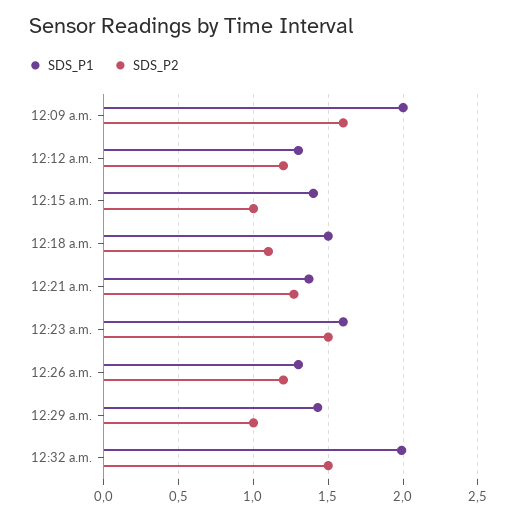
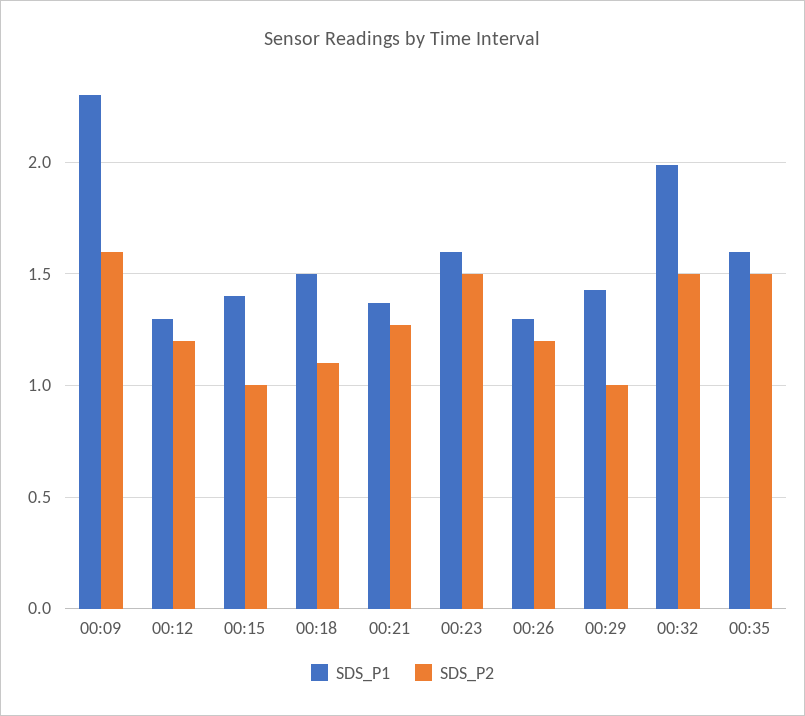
SDS_P1, 12:09 a.m.: 2 -> 2.3
SDS_P1, 00:35: none -> 1.6
SDS_P2, 00:35: none -> 1.5

